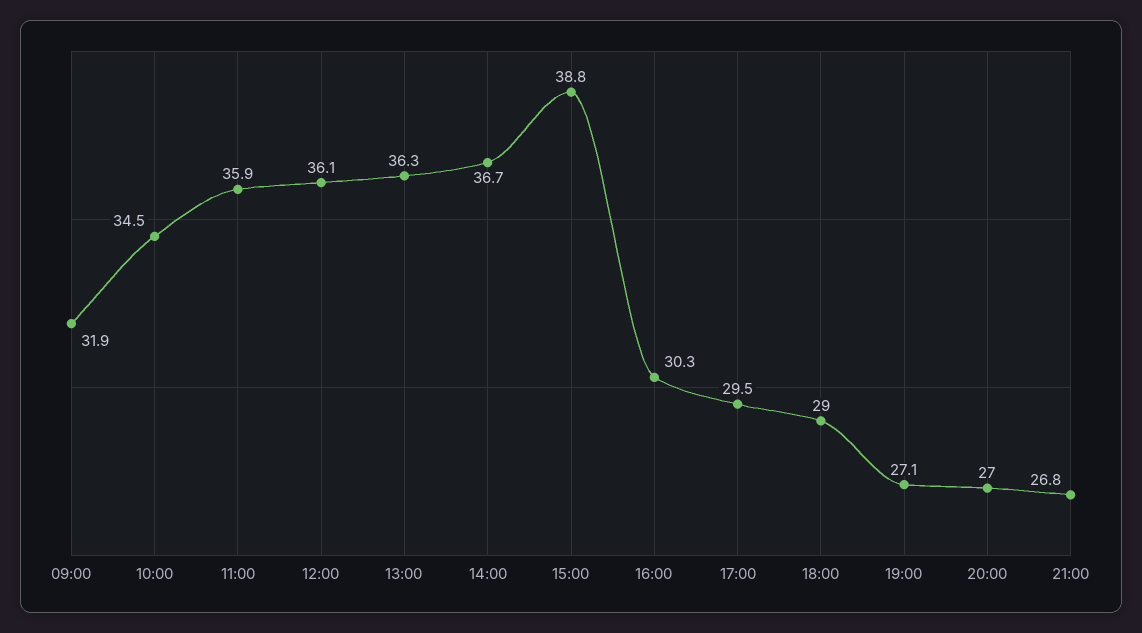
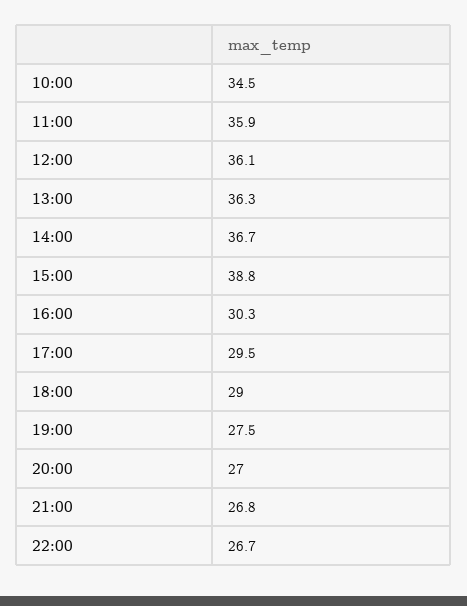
09:00: 31.9 -> none
19:00: 27.1 -> 27.5
22:00: none -> 26.7

